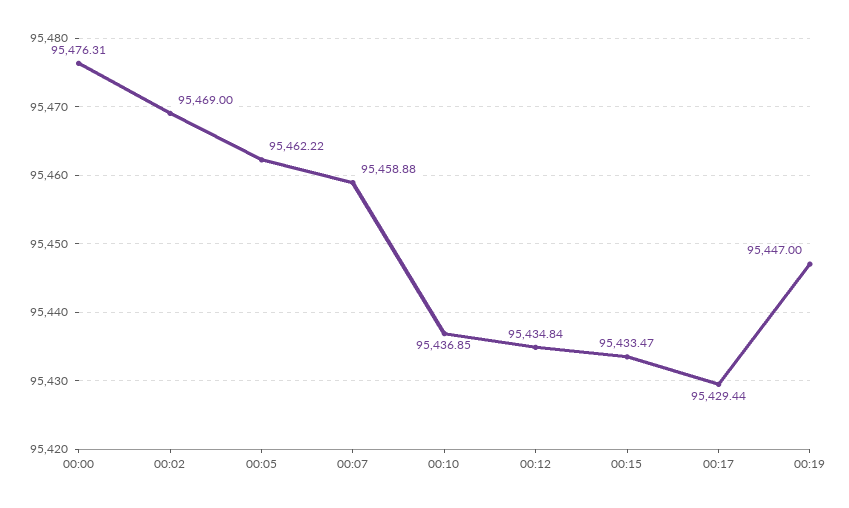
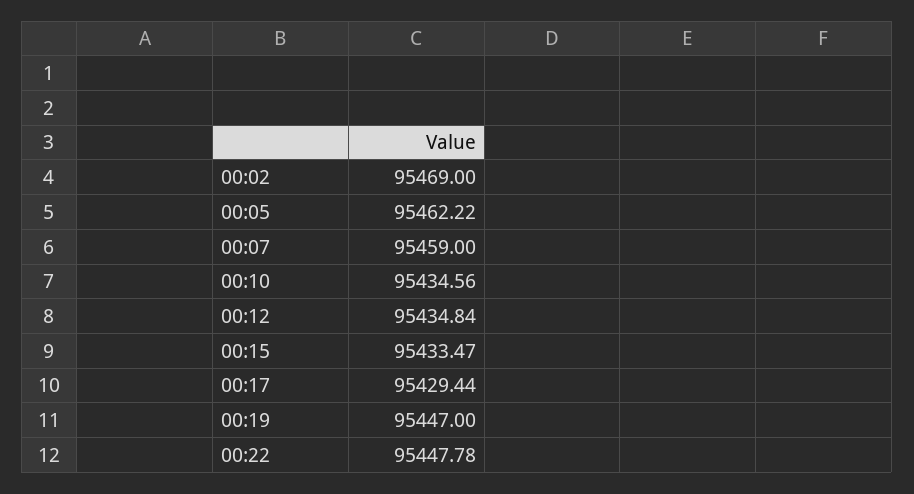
00:00: 95476.31 -> none
00:07: 95458.88 -> 95459
00:10: 95436.85 -> 95434.56
00:22: none -> 95447.78

